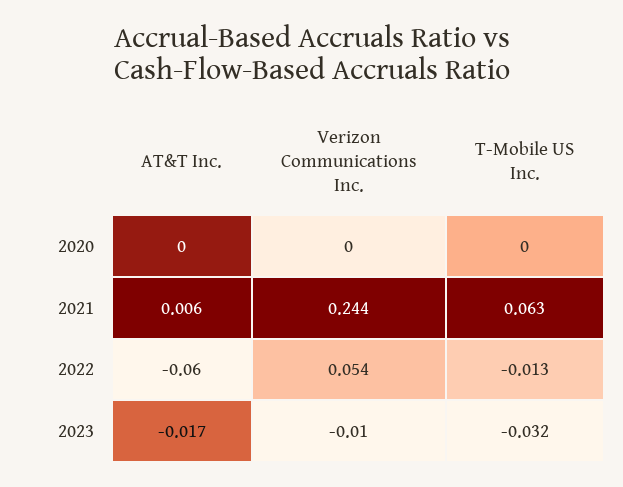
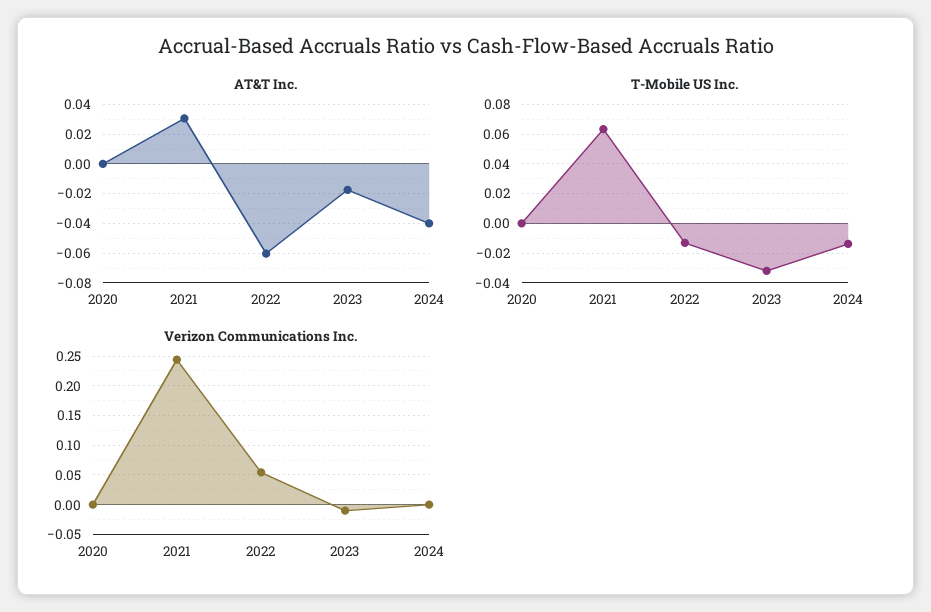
AT&T Inc., 2021: 0.006 -> 0.03
AT&T Inc., 2024: none -> -0.04
T-Mobile US Inc., 2024: none -> -0.015
Verizon Communications Inc., 2024: none -> 0

